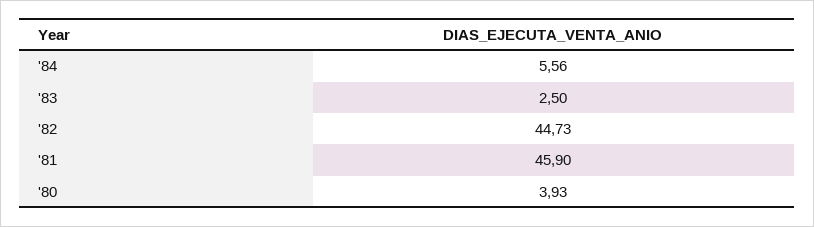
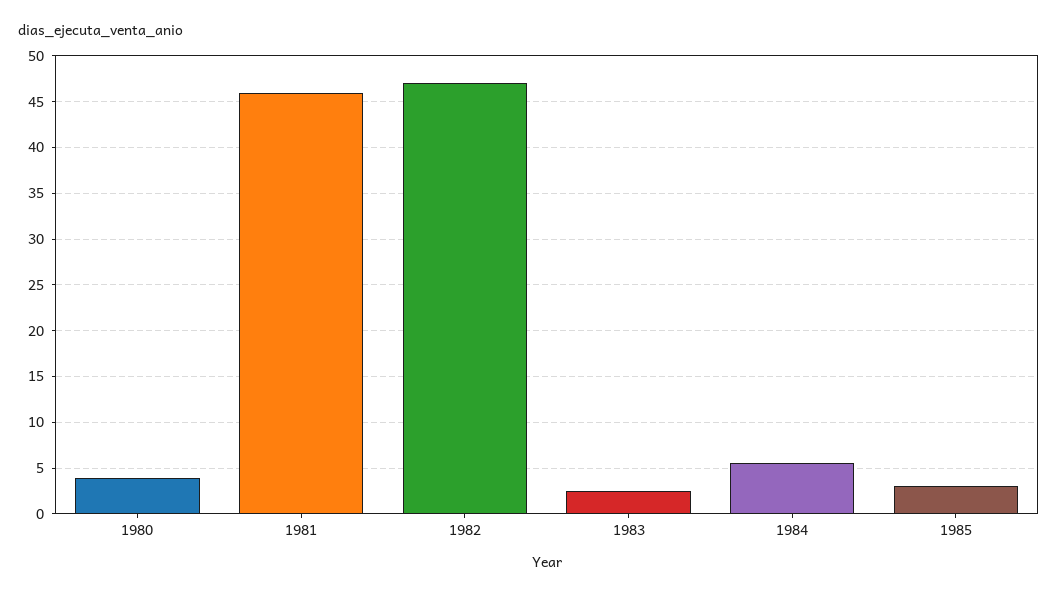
'82: 44.73 -> 47
1985: none -> 3

